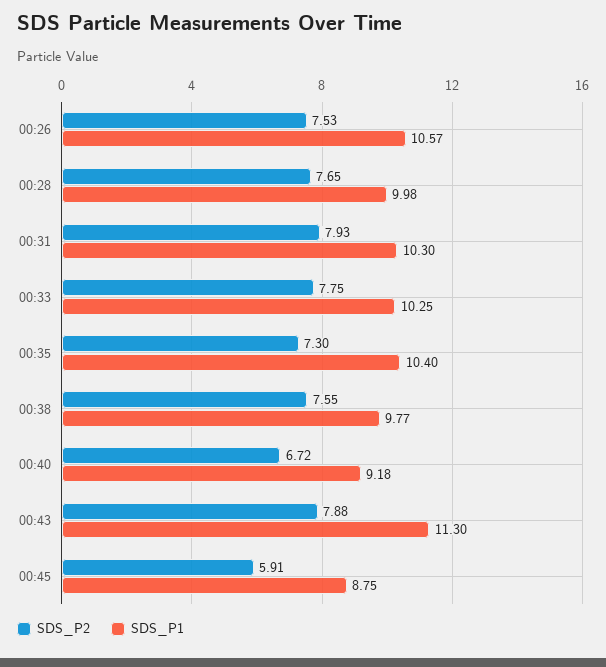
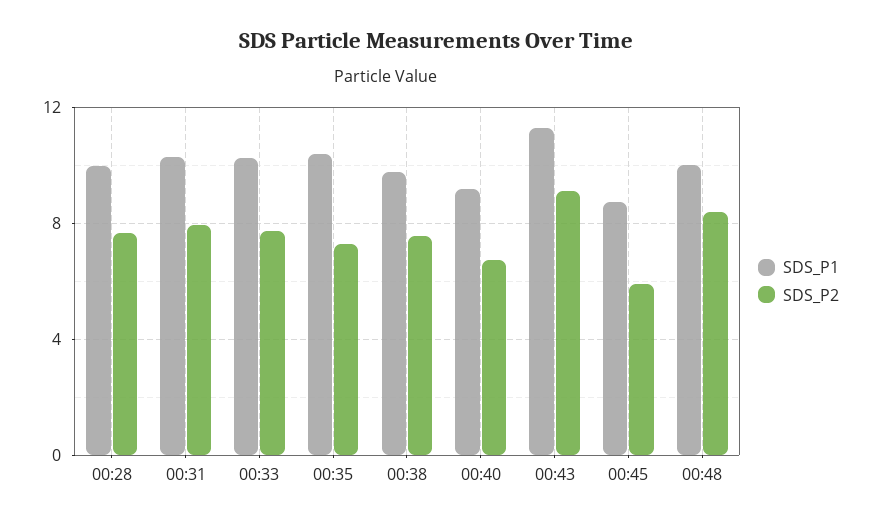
SDS_P2, 00:26: 7.53 -> none
SDS_P1, 00:26: 10.57 -> none
SDS_P2, 00:43: 7.88 -> 9
SDS_P1, 00:48: none -> 10
SDS_P2, 00:48: none -> 8.5

